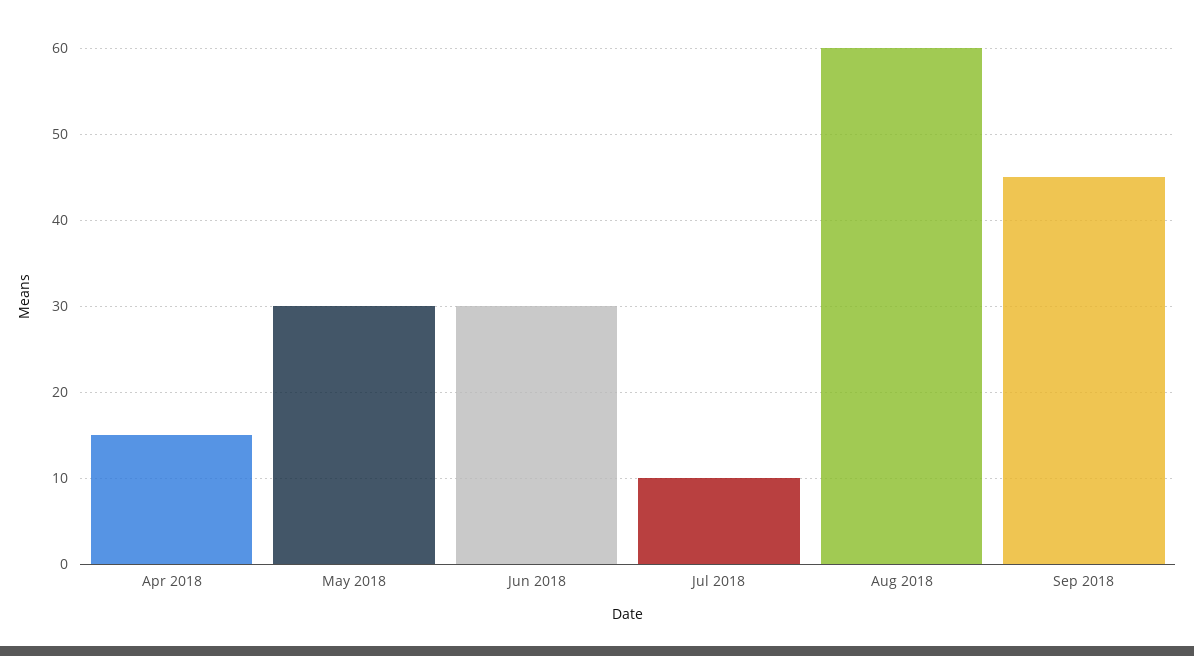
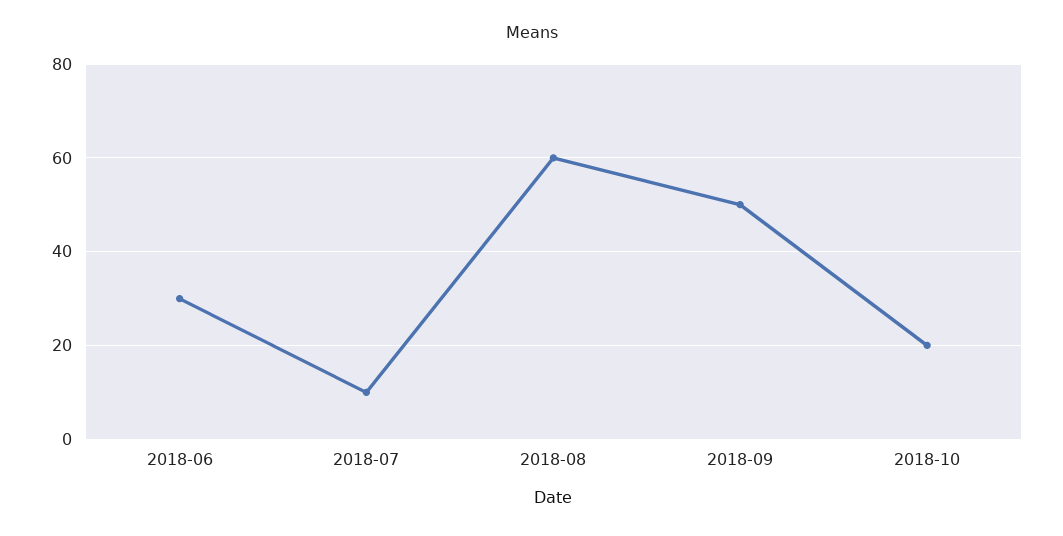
Apr 2018: 15 -> none
May 2018: 30 -> none
Sep 2018: 45 -> 50
2018-10: none -> 20

